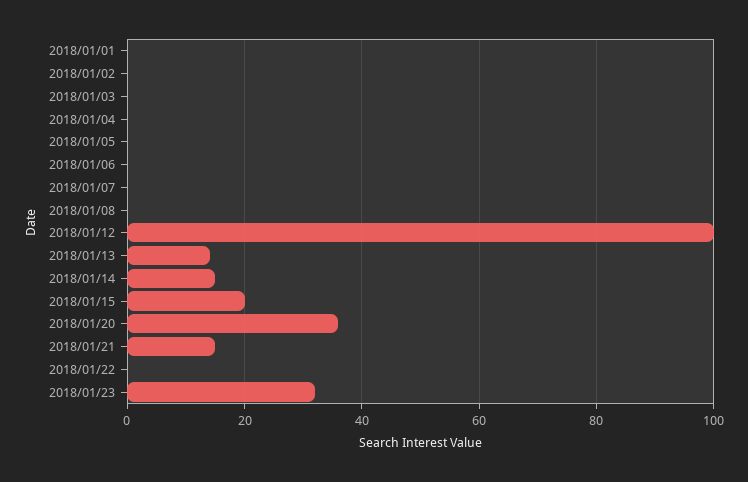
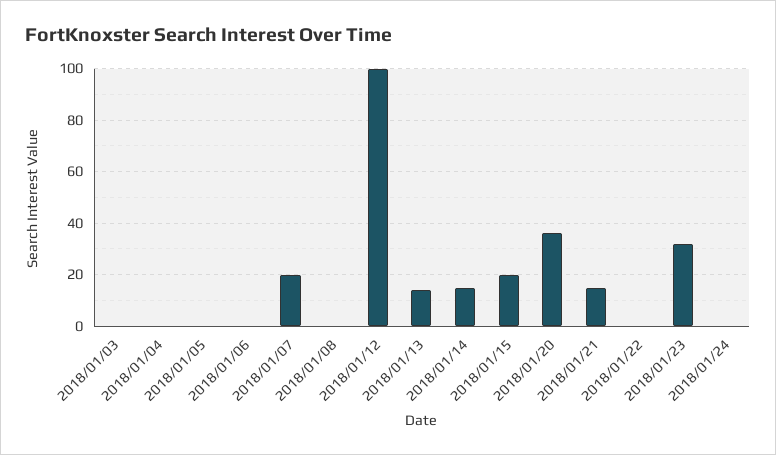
2018/01/01: 0 -> none
2018/01/02: 0 -> none
2018/01/07: 0 -> 20
2018/01/24: none -> 0

